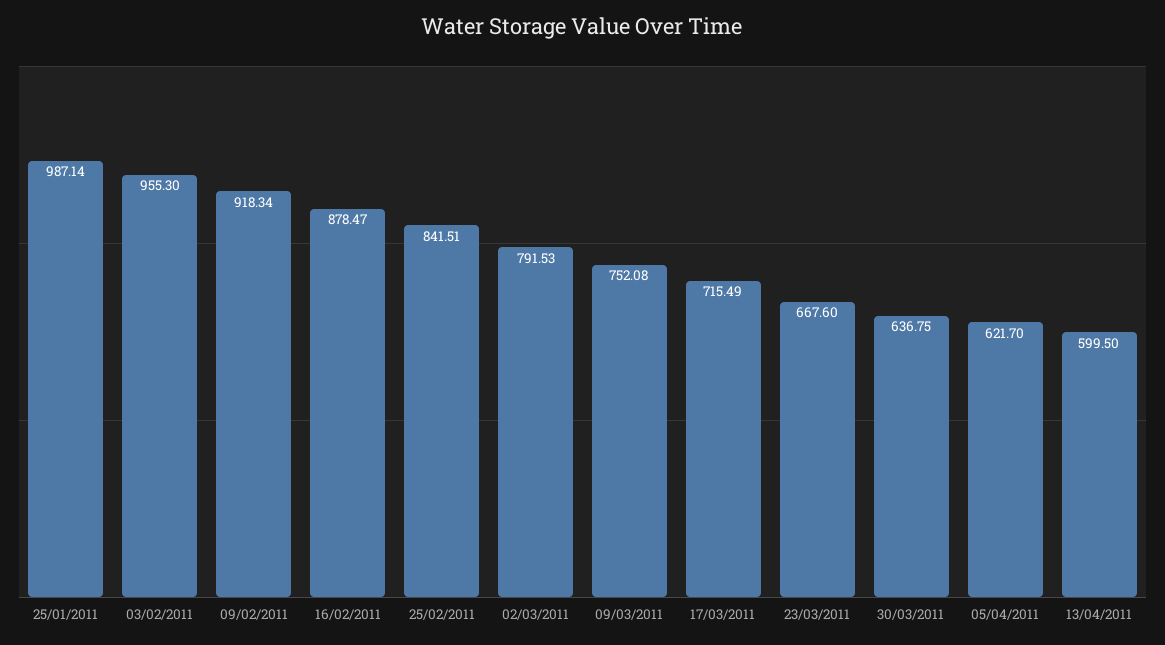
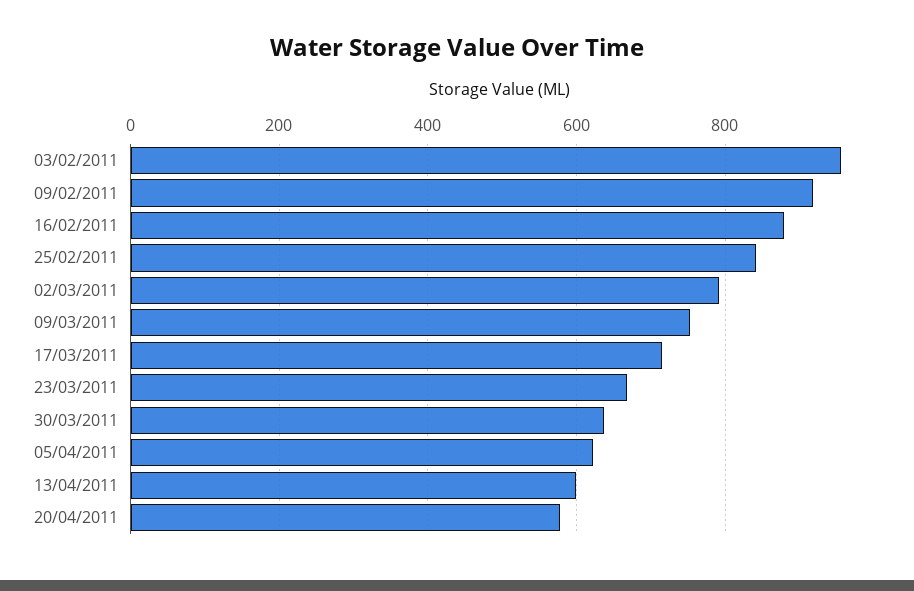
25/01/2011: 987.14 -> none
20/04/2011: none -> 580

